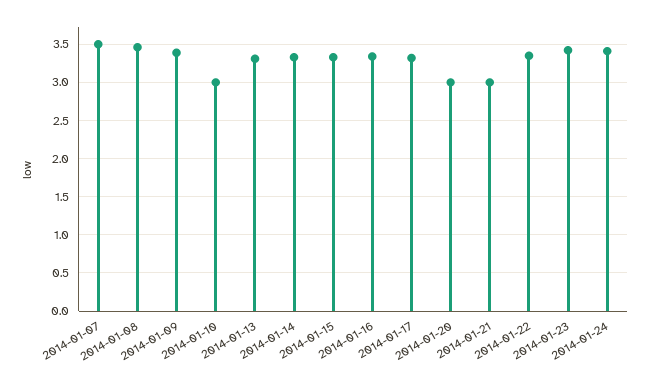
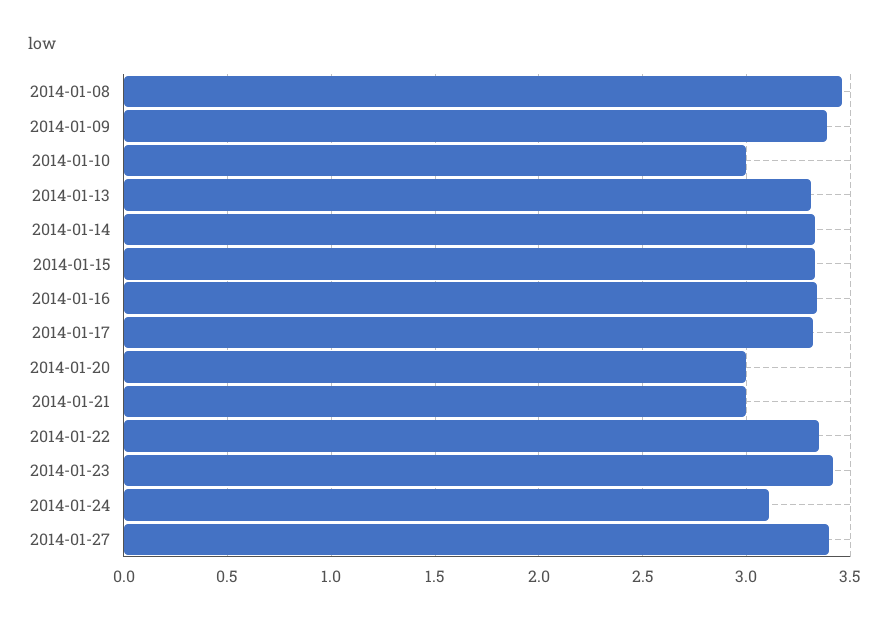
2014-01-07: 3.5 -> none
2014-01-24: 3.4 -> 3.1
2014-01-27: none -> 3.4

